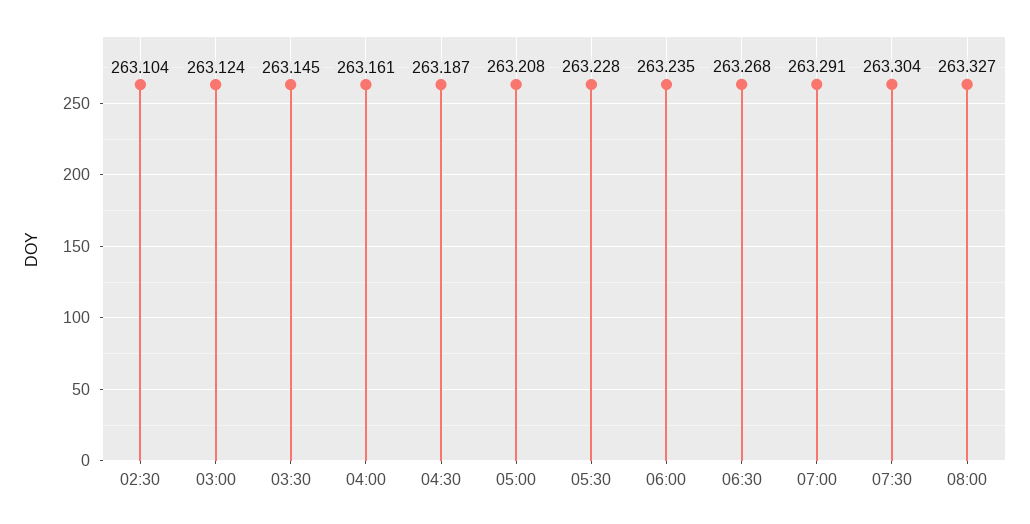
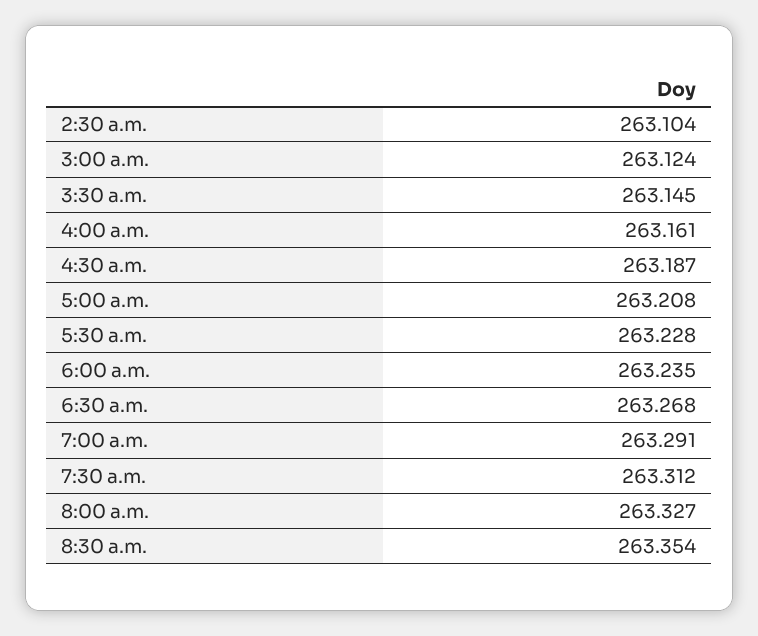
07:30: 263.304 -> 263.312
8:30 a.m.: none -> 263.354

